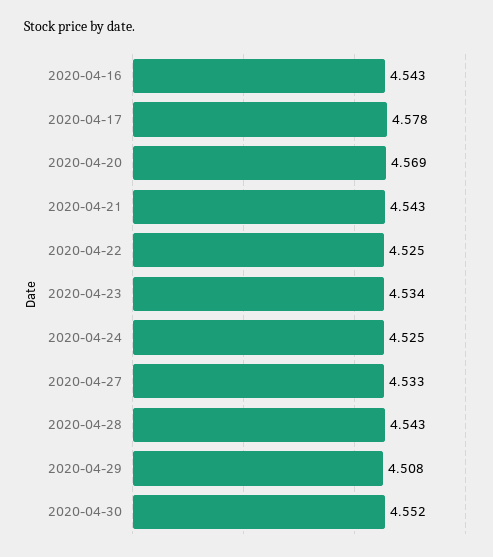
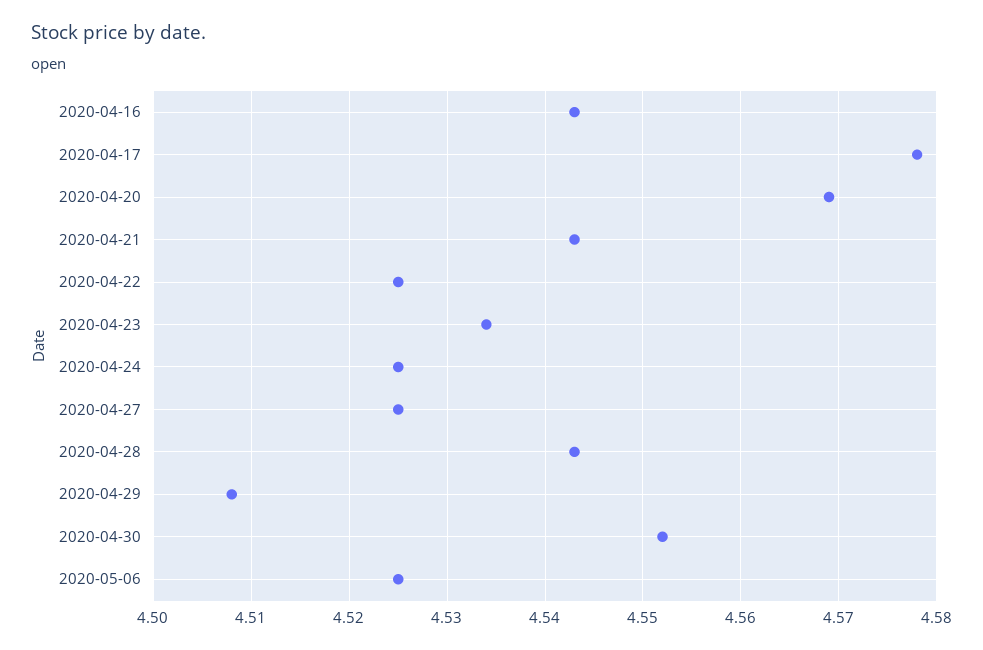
2020-04-27: 4.533 -> 4.525
2020-05-06: none -> 4.525

